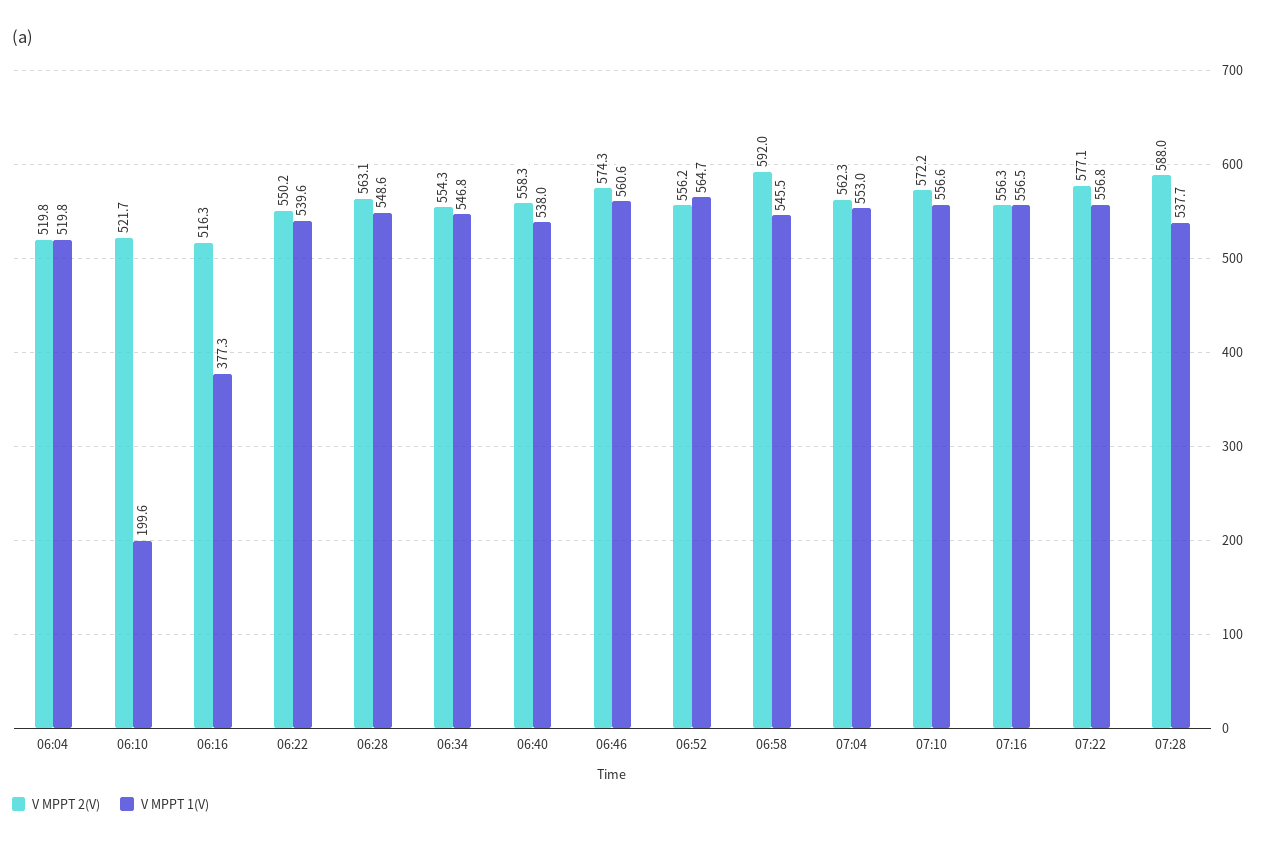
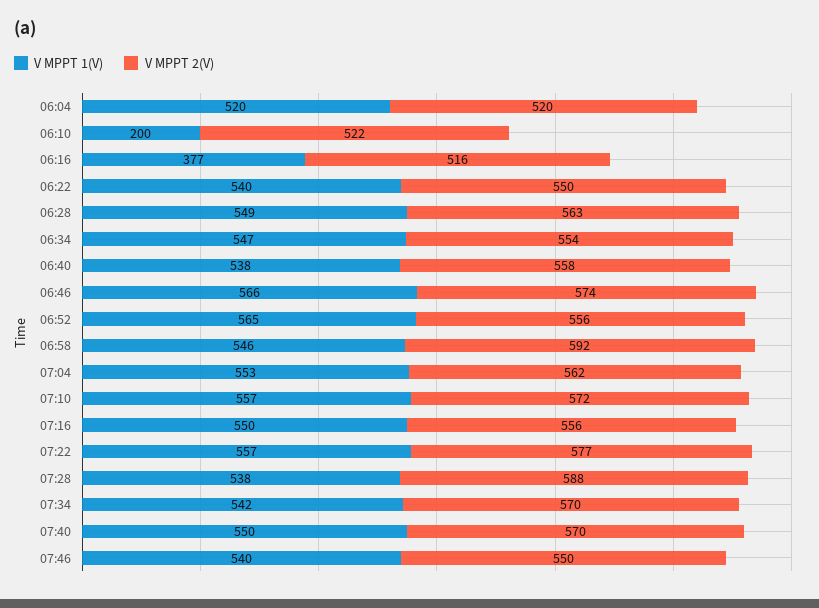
V MPPT 1(V), 06:46: 560.6 -> 566
V MPPT 1(V), 07:16: 556.5 -> 550
V MPPT 1(V), 07:34: none -> 542
V MPPT 2(V), 07:34: none -> 570
V MPPT 1(V), 07:40: none -> 550
V MPPT 2(V), 07:40: none -> 570
V MPPT 1(V), 07:46: none -> 540
V MPPT 2(V), 07:46: none -> 550

